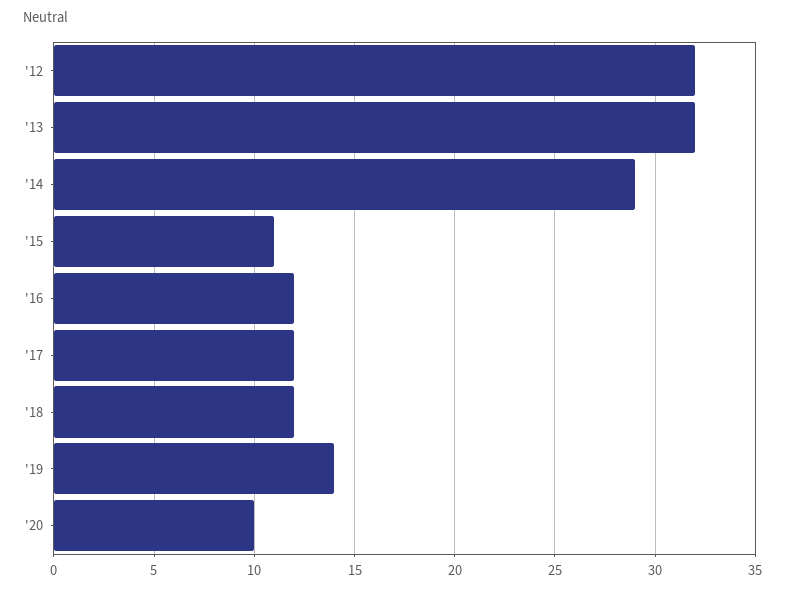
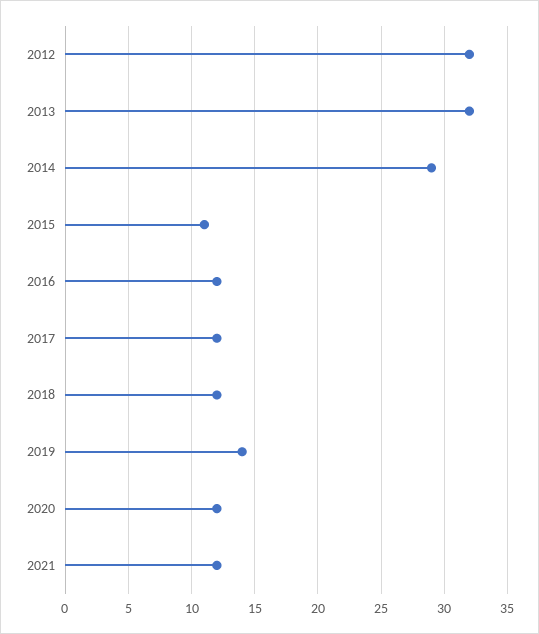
'20: 10 -> 12
2021: none -> 12

